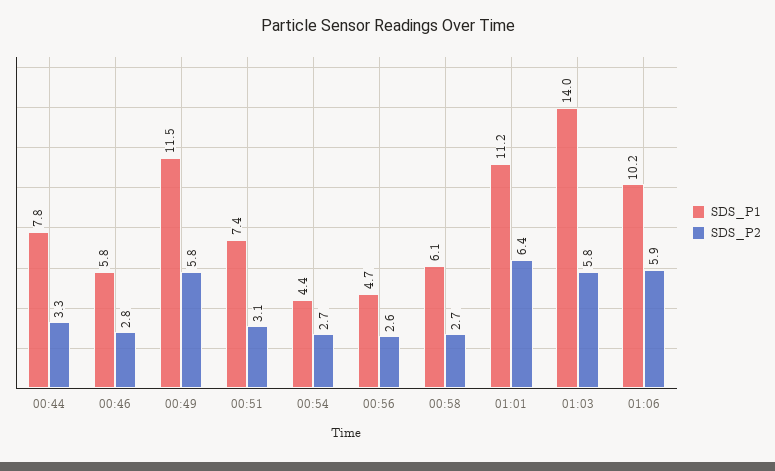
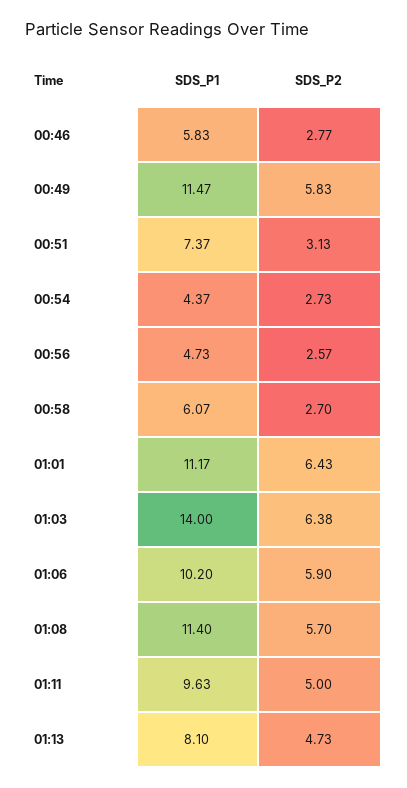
SDS_P1, 00:44: 7.8 -> none
SDS_P2, 00:44: 3.3 -> none
SDS_P2, 01:03: 5.8 -> 6.38
SDS_P1, 01:08: none -> 11.4
SDS_P2, 01:08: none -> 5.7
SDS_P1, 01:11: none -> 9.63
SDS_P2, 01:11: none -> 5
SDS_P1, 01:13: none -> 8.1
SDS_P2, 01:13: none -> 4.73

